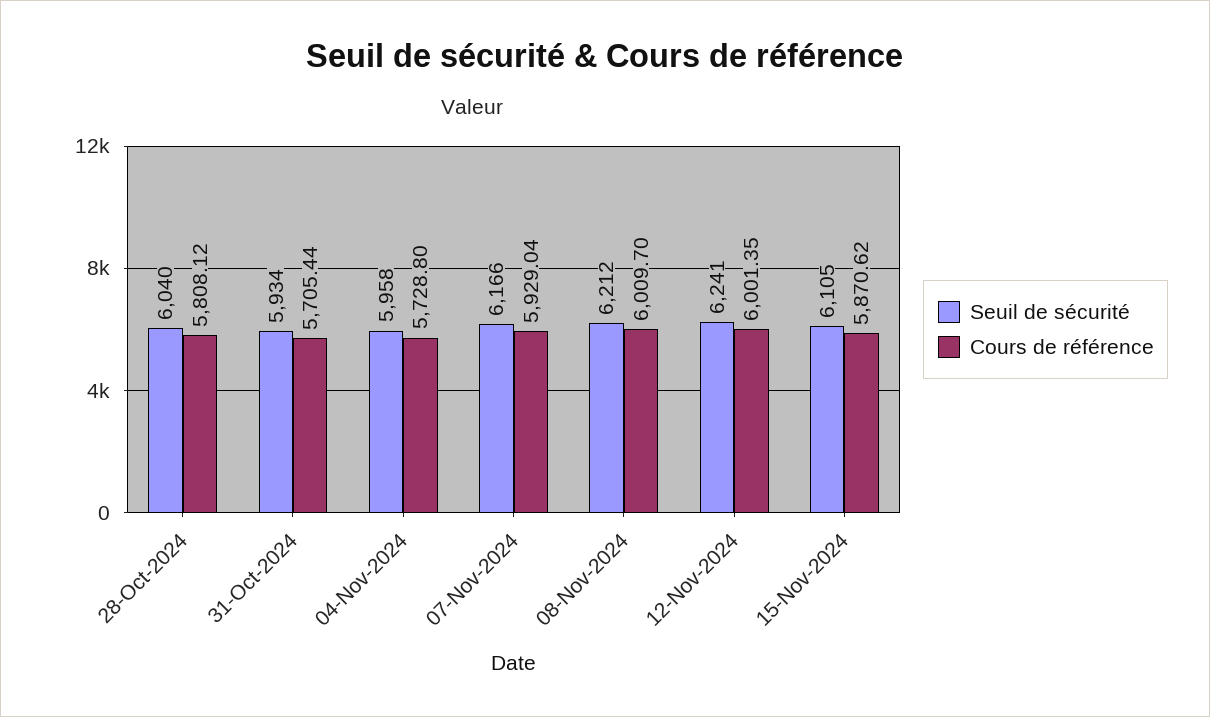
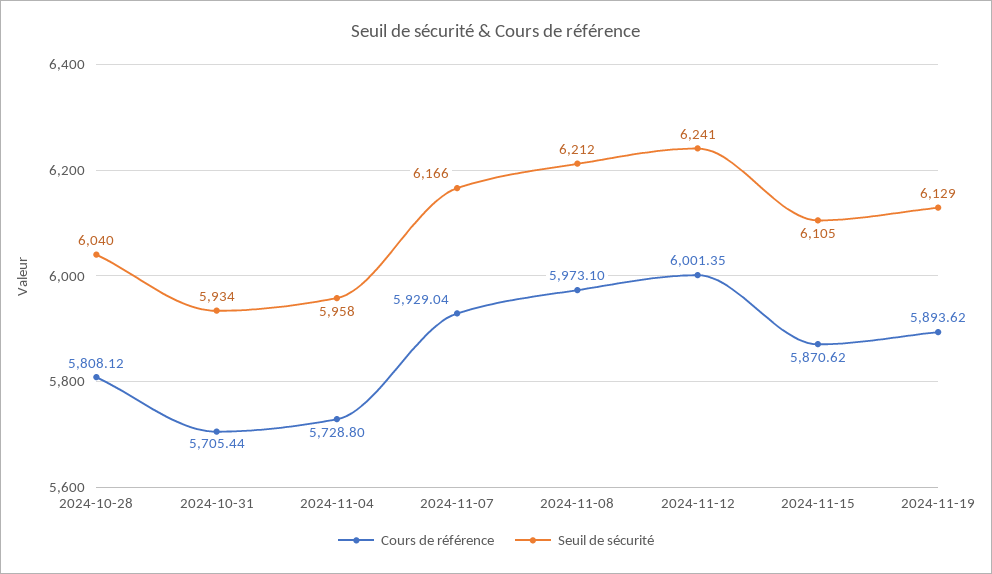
Cours de référence, 08-Nov-2024: 6009.7 -> 5973.1
Cours de référence, 2024-11-19: none -> 5893.62
Seuil de sécurité, 2024-11-19: none -> 6129

